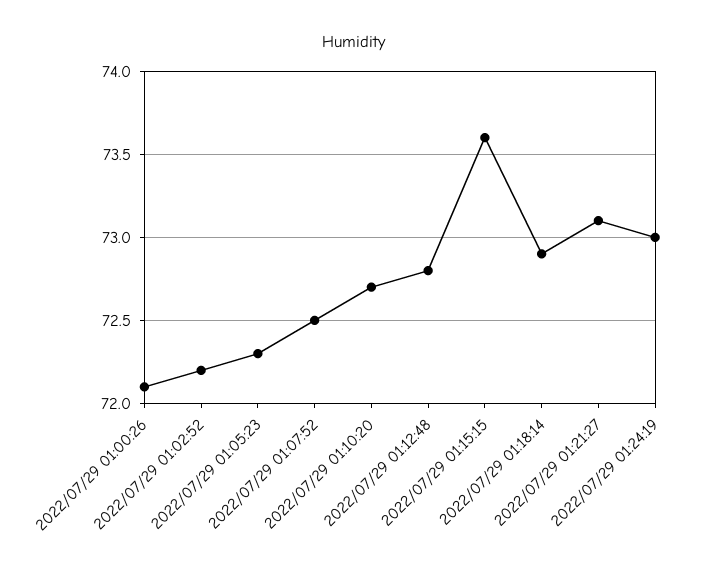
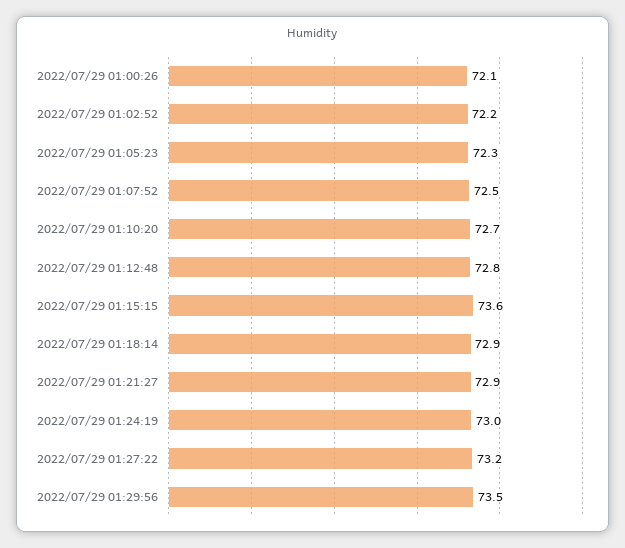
2022/07/29 01:21:27: 73.1 -> 72.9
2022/07/29 01:27:22: none -> 73.2
2022/07/29 01:29:56: none -> 73.5

